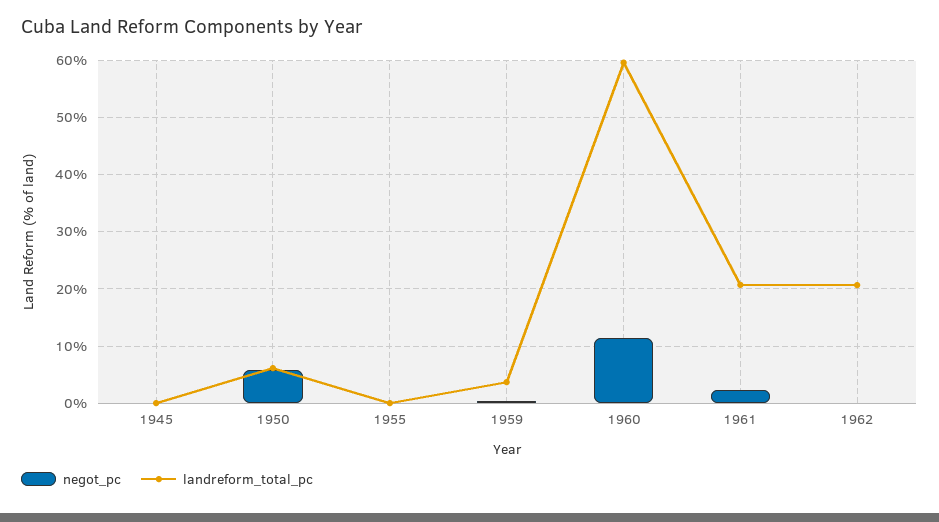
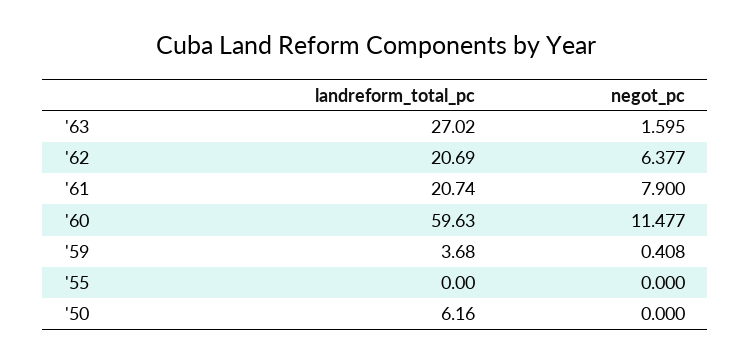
negot_pc, 1945: 0 -> none
landreform_total_pc, 1945: 0 -> none
negot_pc, 1950: 6 -> 0
negot_pc, 1961: 2 -> 7.9
negot_pc, 1962: 0 -> 6.377
landreform_total_pc, '63: none -> 27.02
negot_pc, '63: none -> 1.595

